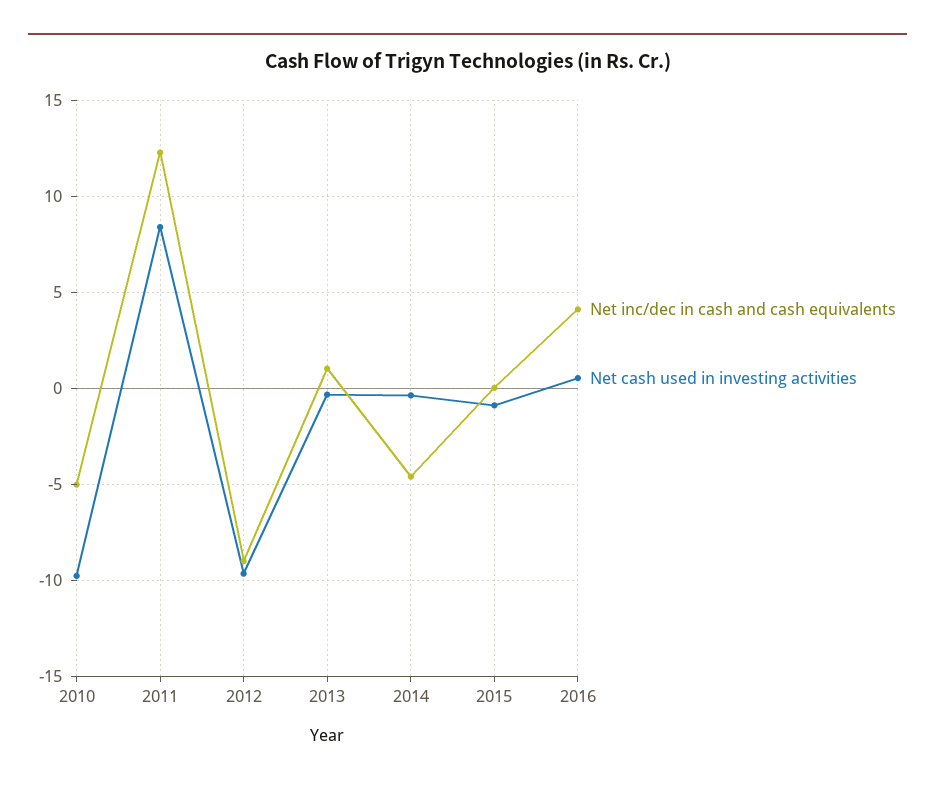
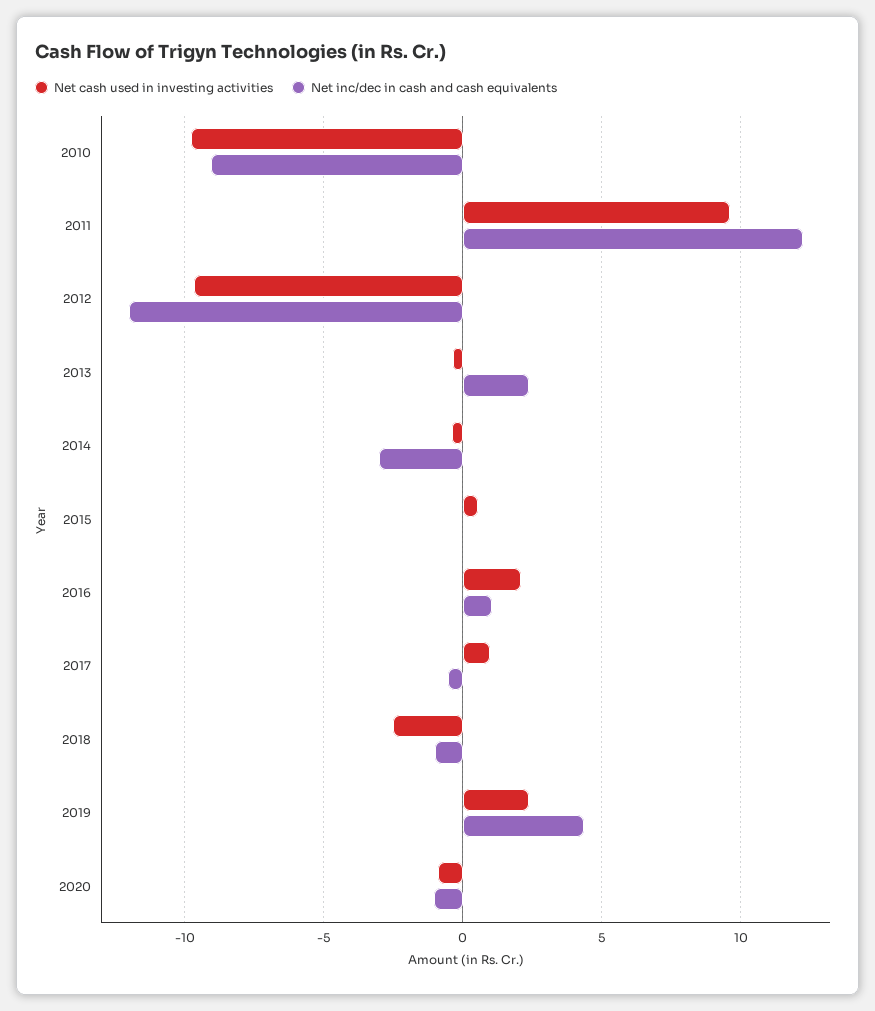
Net inc/dec in cash and cash equivalents, 2010: -5 -> -9
Net cash used in investing activities, 2011: 8.5 -> 9.5
Net inc/dec in cash and cash equivalents, 2012: -9 -> -12
Net inc/dec in cash and cash equivalents, 2013: 1 -> 2.5
Net inc/dec in cash and cash equivalents, 2014: -4.5 -> -3
Net cash used in investing activities, 2015: -1 -> 0.5
Net inc/dec in cash and cash equivalents, 2016: 4 -> 1
Net cash used in investing activities, 2016: 0.5 -> 2
Net cash used in investing activities, 2017: none -> 1
Net inc/dec in cash and cash equivalents, 2017: none -> -0.5
Net cash used in investing activities, 2018: none -> -2.5
Net inc/dec in cash and cash equivalents, 2018: none -> -1
Net cash used in investing activities, 2019: none -> 2.5
Net inc/dec in cash and cash equivalents, 2019: none -> 4.5
Net cash used in investing activities, 2020: none -> -1
Net inc/dec in cash and cash equivalents, 2020: none -> -1

